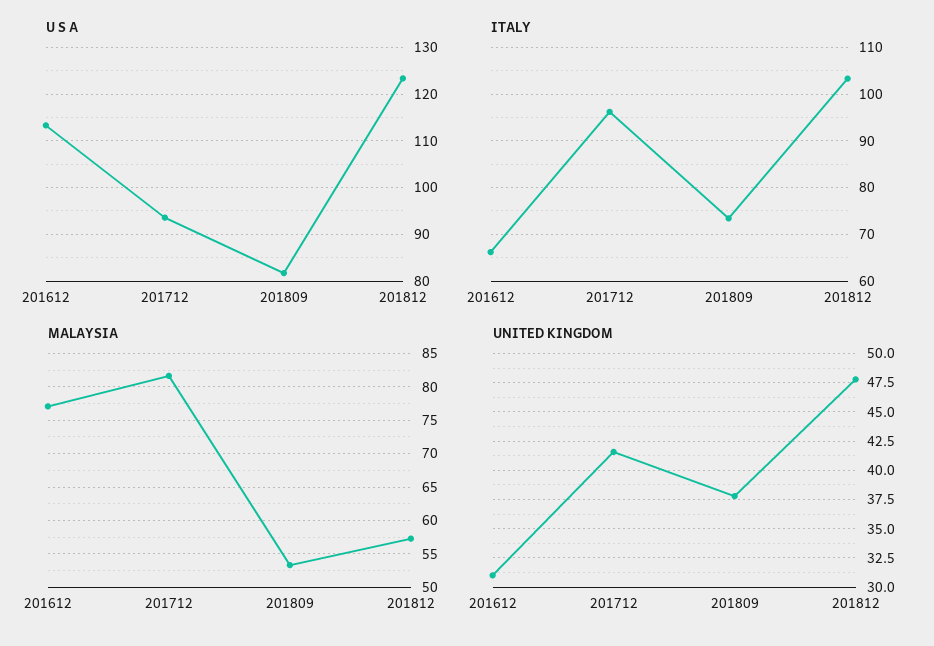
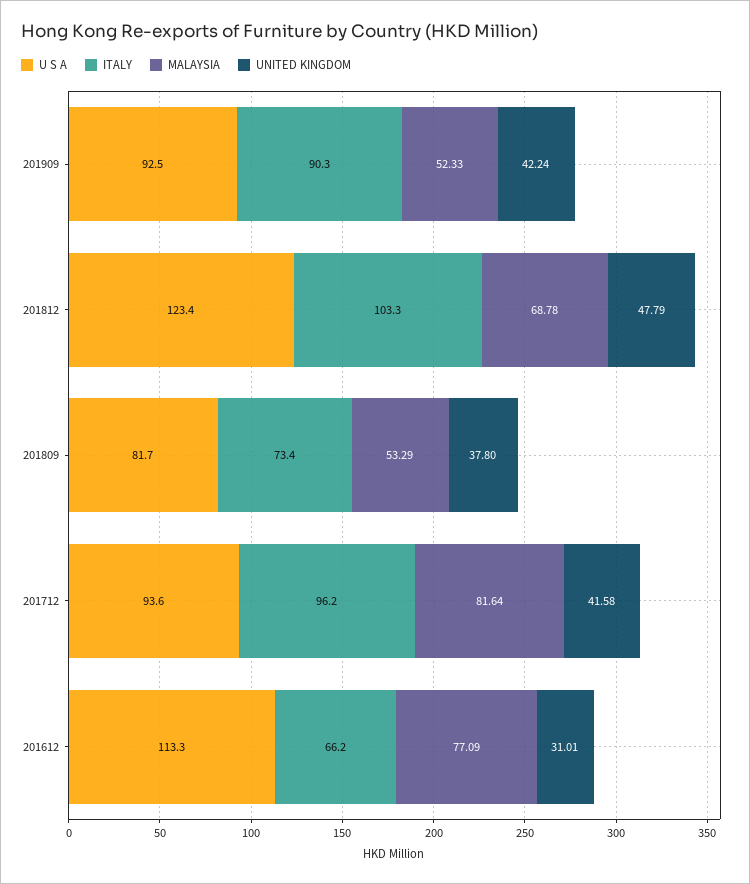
MALAYSIA, 201812: 57 -> 68.78
U S A, 201909: none -> 92.5
ITALY, 201909: none -> 90.3
MALAYSIA, 201909: none -> 52.33
UNITED KINGDOM, 201909: none -> 42.24

